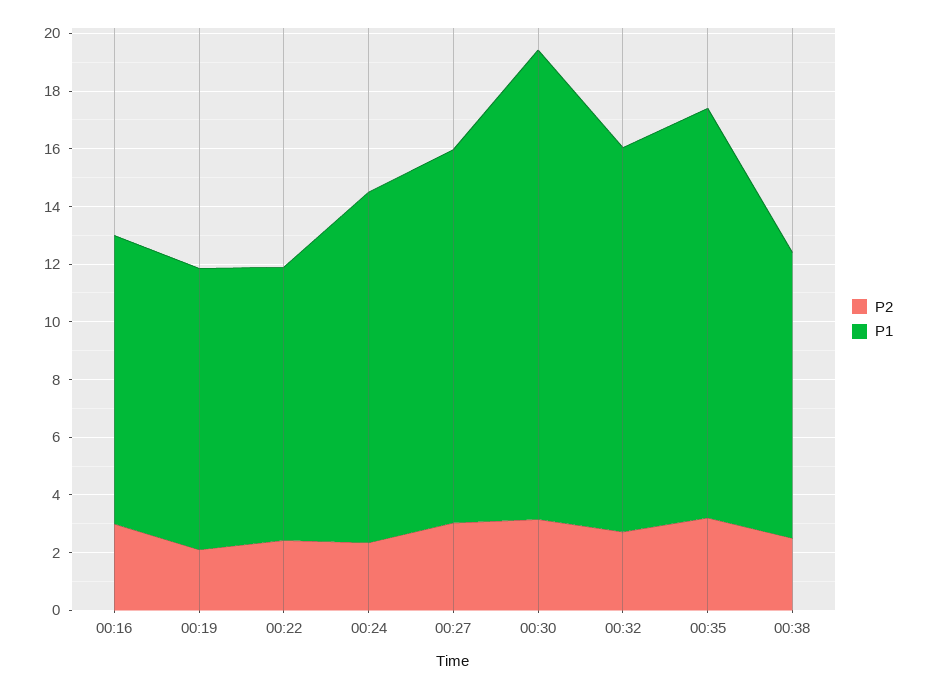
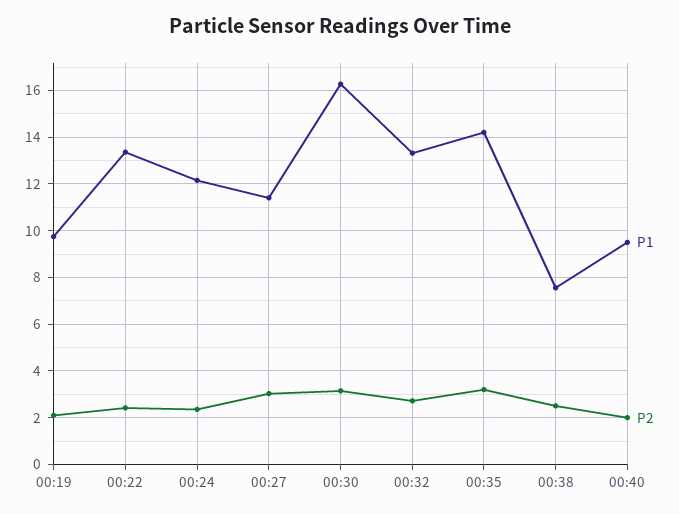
P2, 00:16: 3 -> none
P1, 00:16: 10 -> none
P1, 00:22: 9.5 -> 13.5
P1, 00:27: 13 -> 11.5
P1, 00:38: 10 -> 7.5
P1, 00:40: none -> 9.5
P2, 00:40: none -> 2

